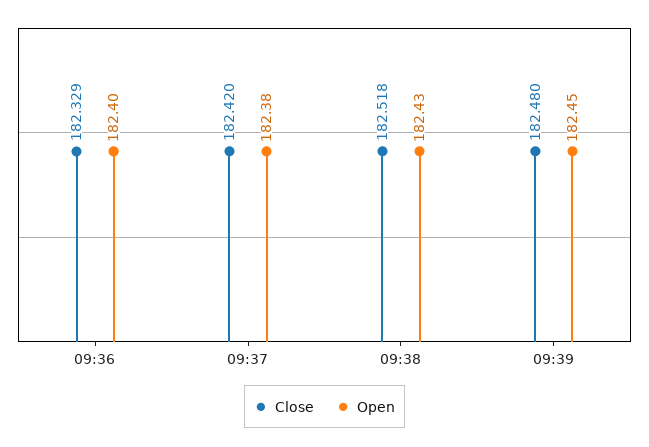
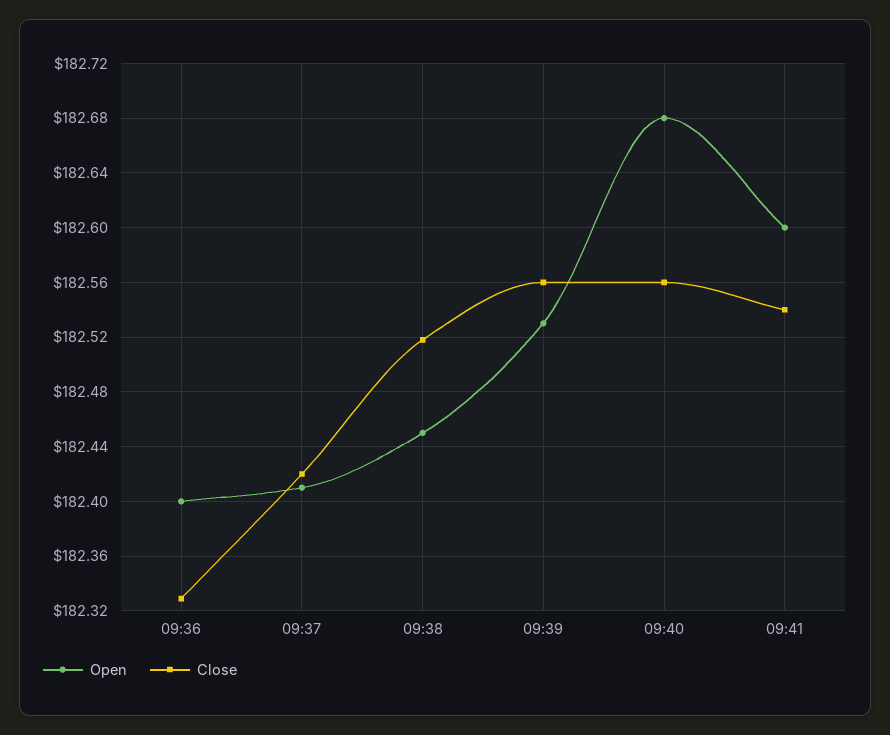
Open, 09:37: 182.38 -> 182.41
Open, 09:38: 182.43 -> 182.45
Close, 09:39: 182.48 -> 182.56
Open, 09:39: 182.45 -> 182.53
Open, 09:40: none -> 182.68
Close, 09:40: none -> 182.56
Open, 09:41: none -> 182.6
Close, 09:41: none -> 182.54

